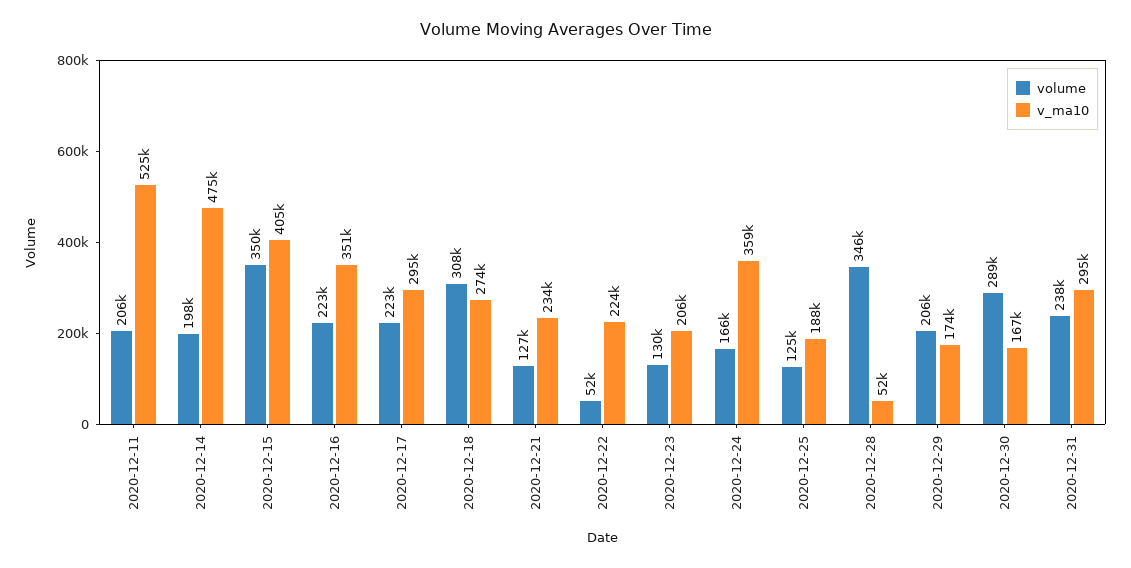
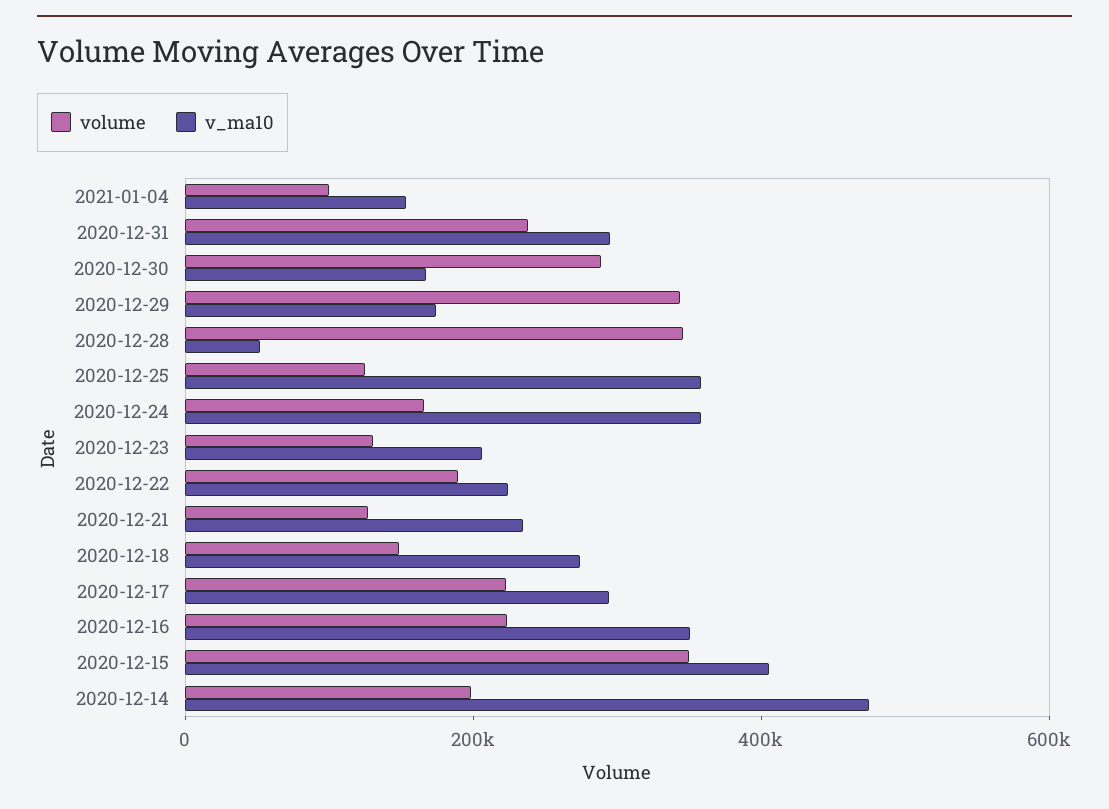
volume, 2020-12-11: 206000 -> none
v_ma10, 2020-12-11: 525000 -> none
volume, 2020-12-18: 308000 -> 150000
volume, 2020-12-22: 52000 -> 200000
v_ma10, 2020-12-25: 188000 -> 350000
volume, 2020-12-29: 206000 -> 350000
volume, 2021-01-04: none -> 100000
v_ma10, 2021-01-04: none -> 150000

